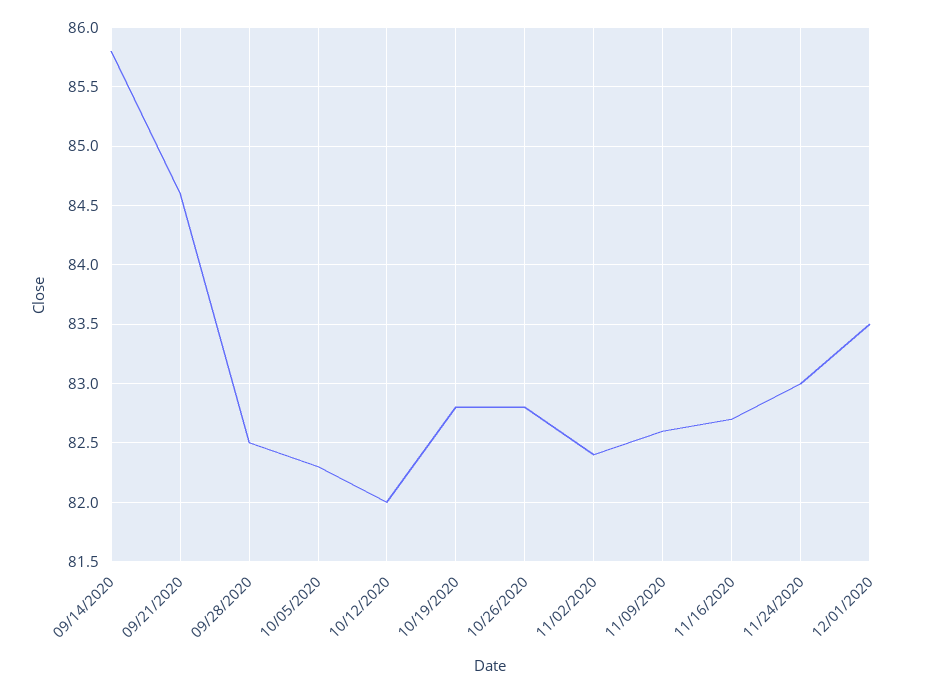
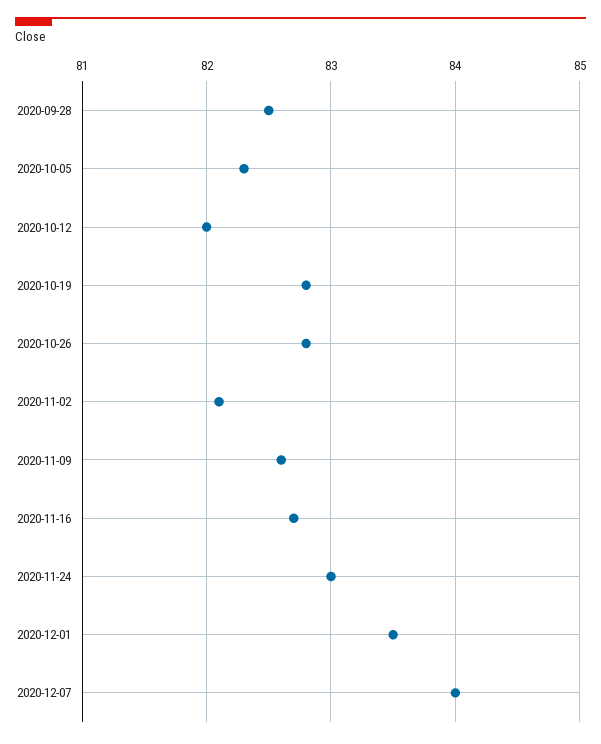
09/14/2020: 85.8 -> none
09/21/2020: 84.6 -> none
11/02/2020: 82.4 -> 82.1
2020-12-07: none -> 84

